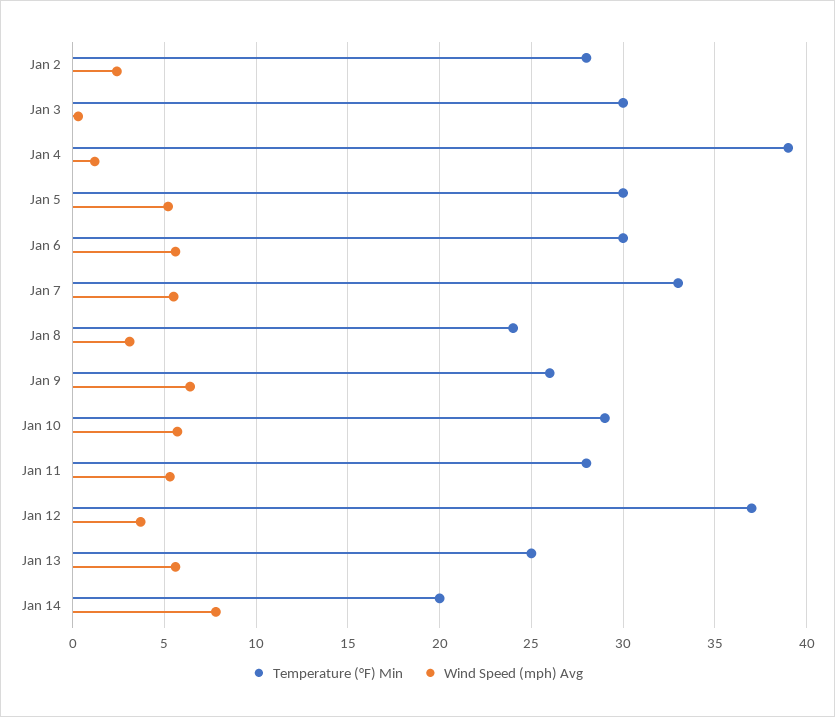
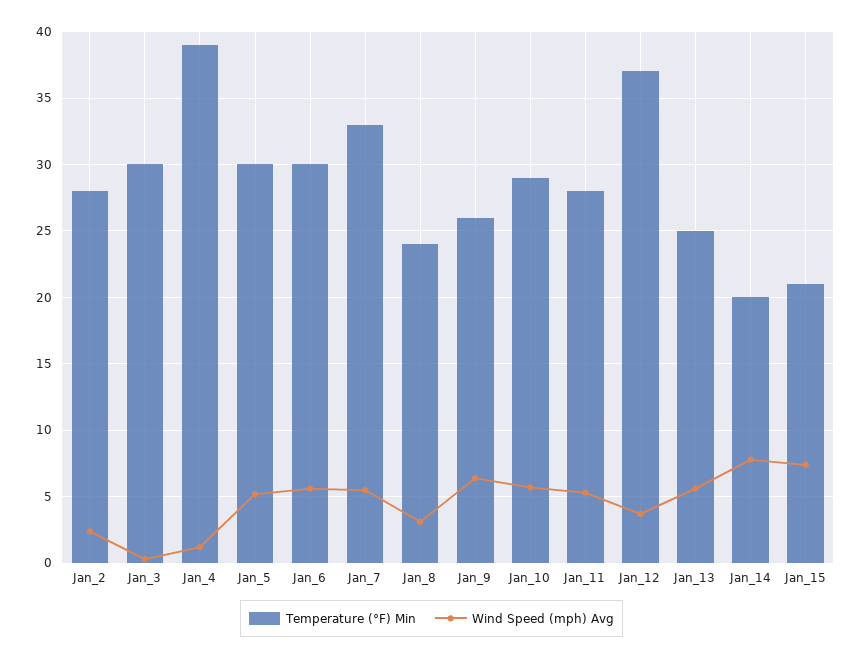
Temperature (°F) Min, Jan_15: none -> 21
Wind Speed (mph) Avg, Jan_15: none -> 7.5

